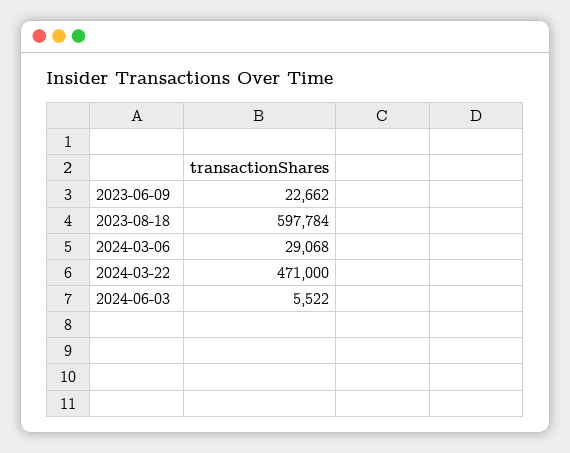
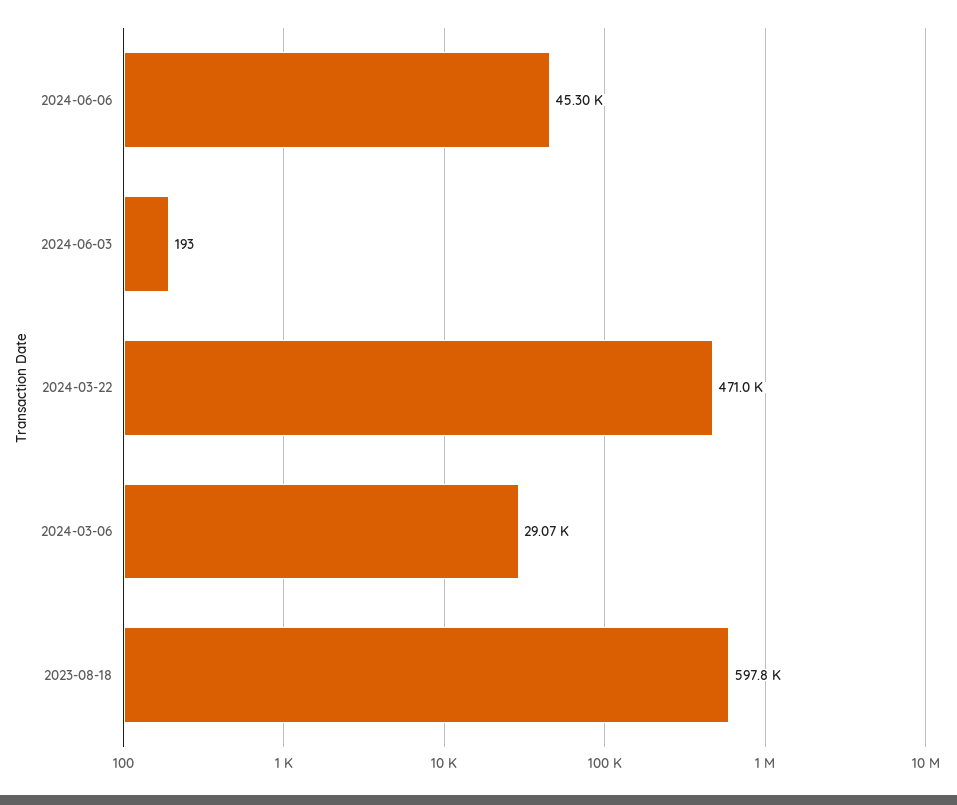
2023-06-09: 22662 -> none
2024-06-03: 5522 -> 193
2024-06-06: none -> 45300

